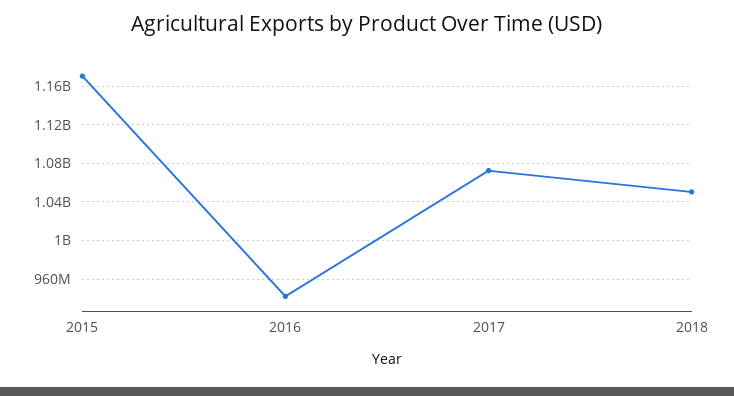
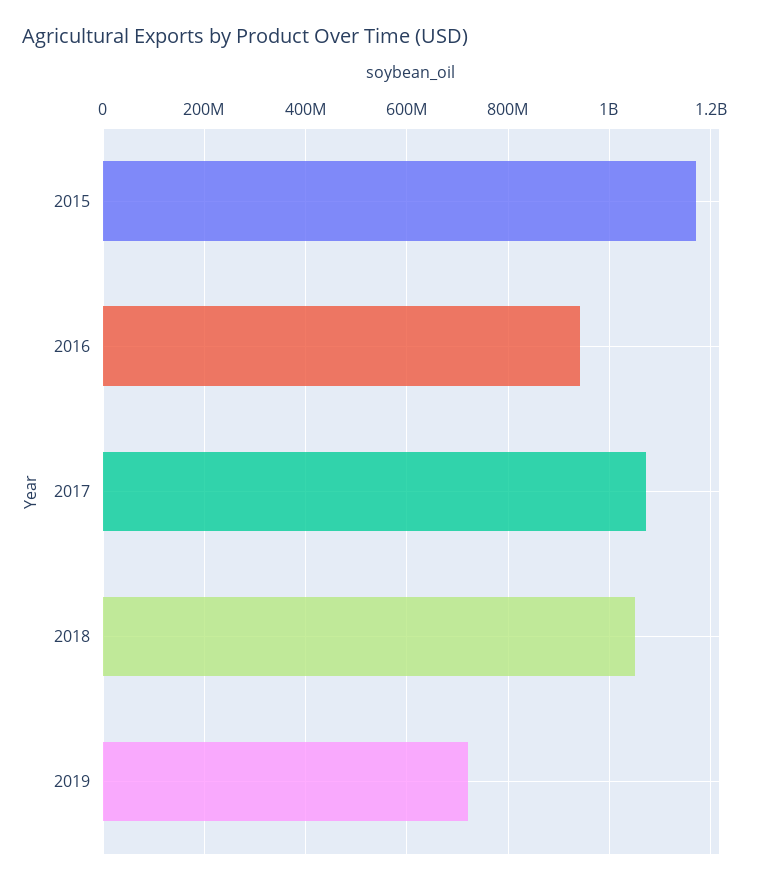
2019: none -> 720000000

